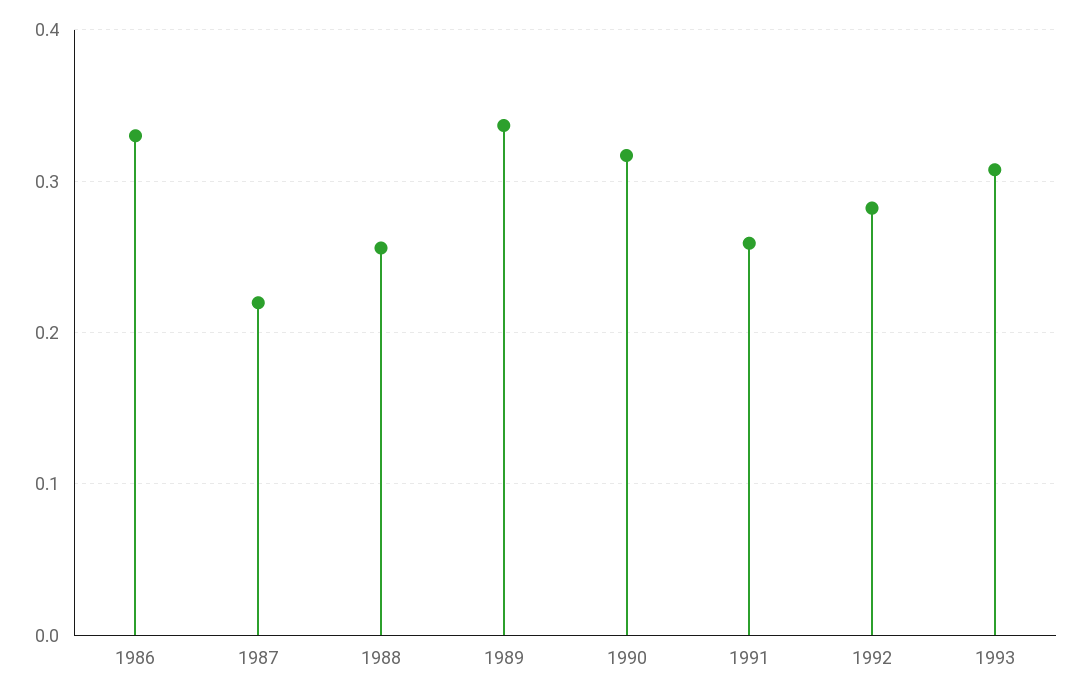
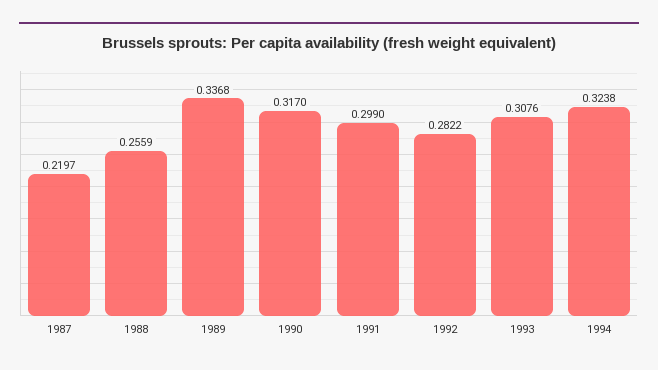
1986: 0.33 -> none
1991: 0.26 -> 0.299
1994: none -> 0.3238

